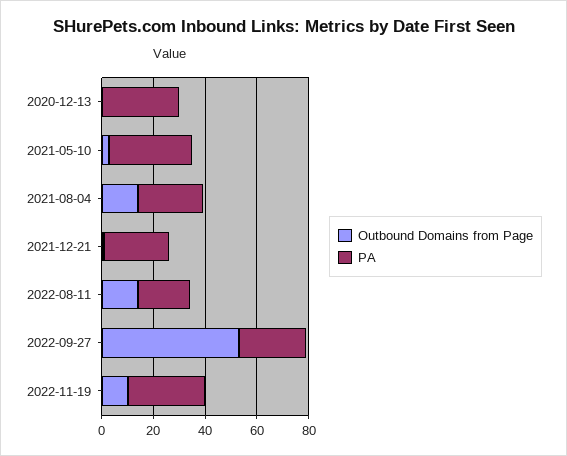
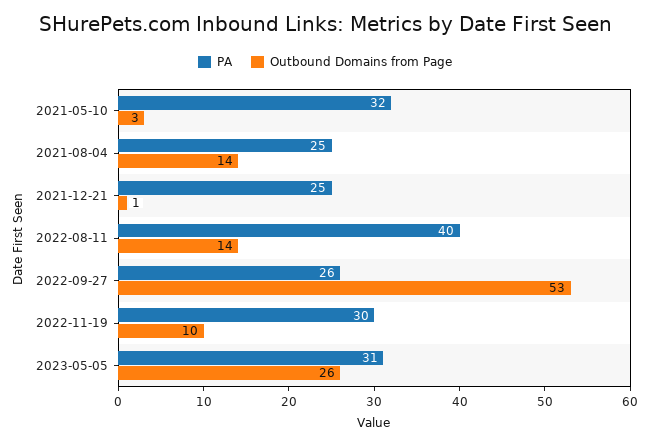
Outbound Domains from Page, 2020-12-13: 0 -> none
PA, 2020-12-13: 30 -> none
PA, 2022-08-11: 20 -> 40
PA, 2023-05-05: none -> 31
Outbound Domains from Page, 2023-05-05: none -> 26

